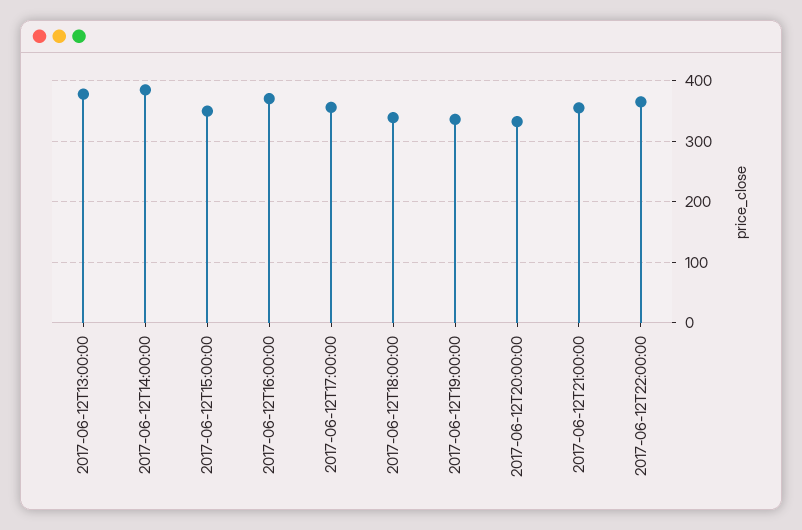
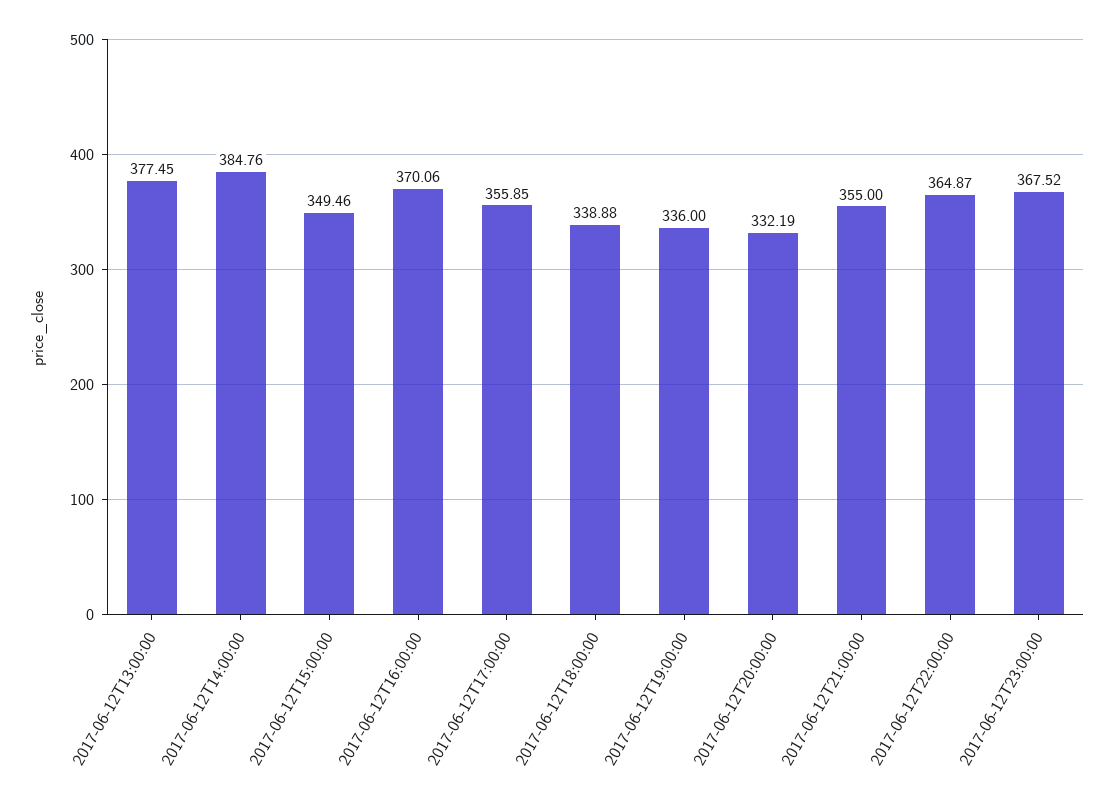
2017-06-12T23:00:00: none -> 367.52

